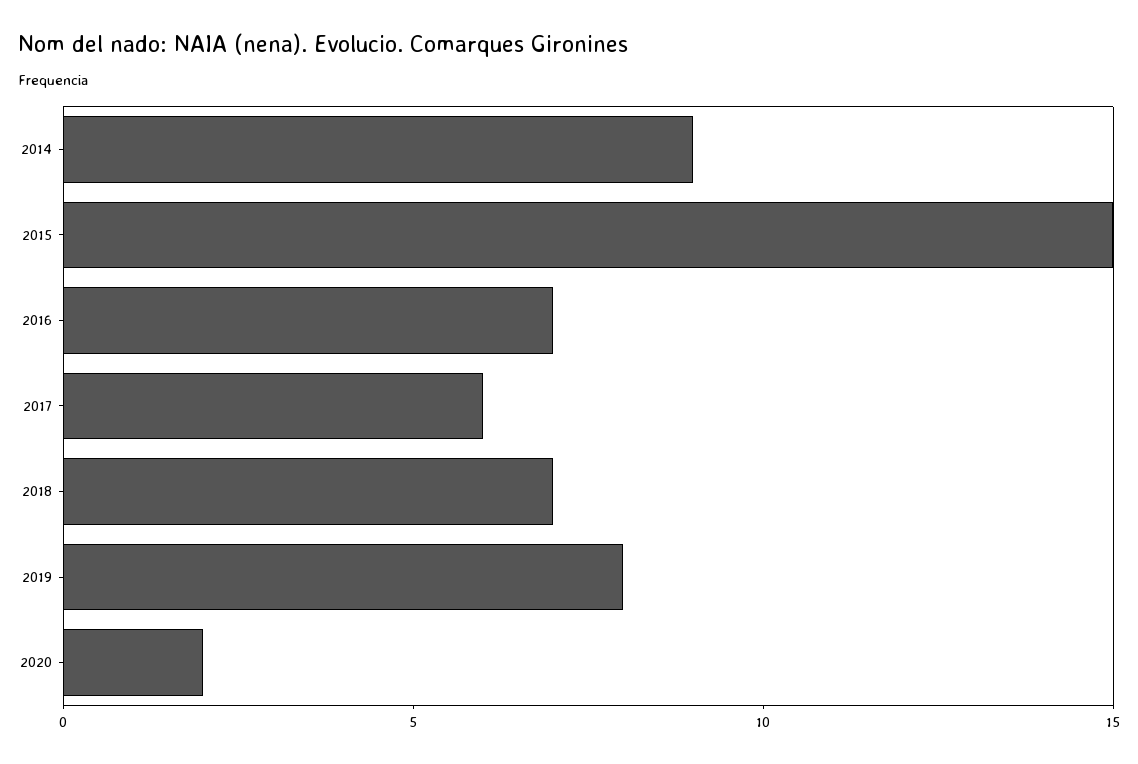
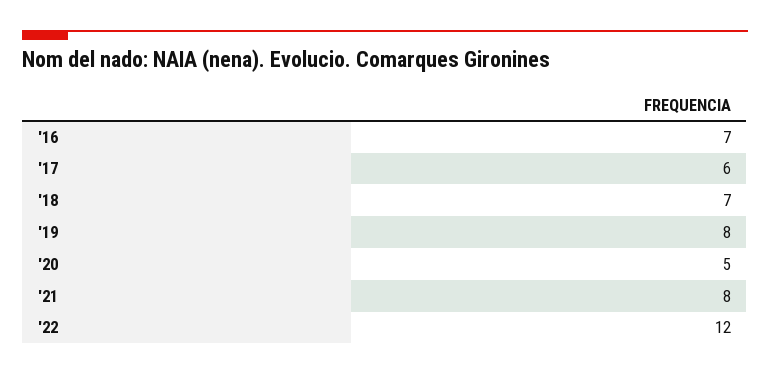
2014: 9 -> none
2015: 15 -> none
2020: 2 -> 5
'21: none -> 8
'22: none -> 12

